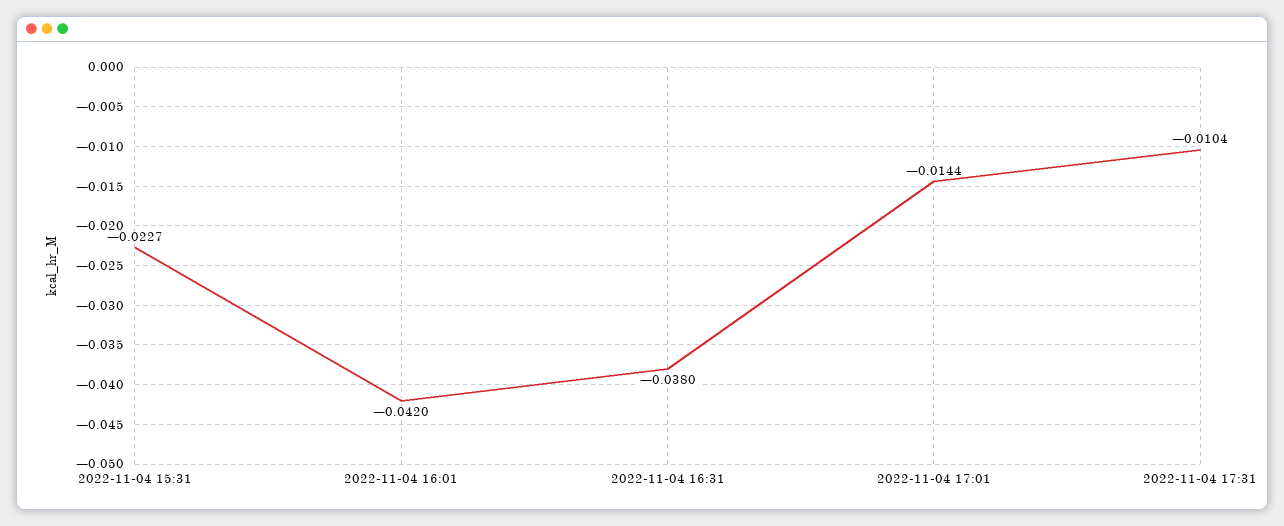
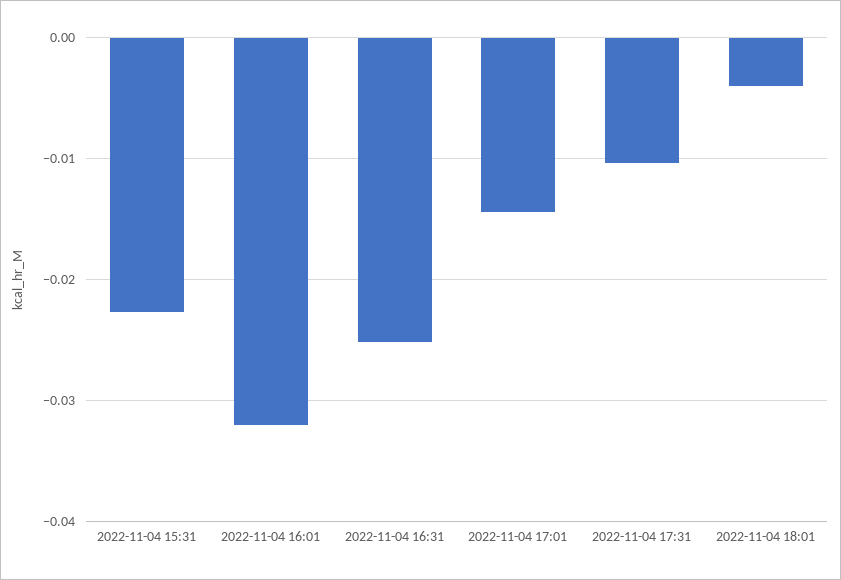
2022-11-04 16:01: -0.042 -> -0.032
2022-11-04 16:31: -0.038 -> -0.025
2022-11-04 18:01: none -> -0.004

